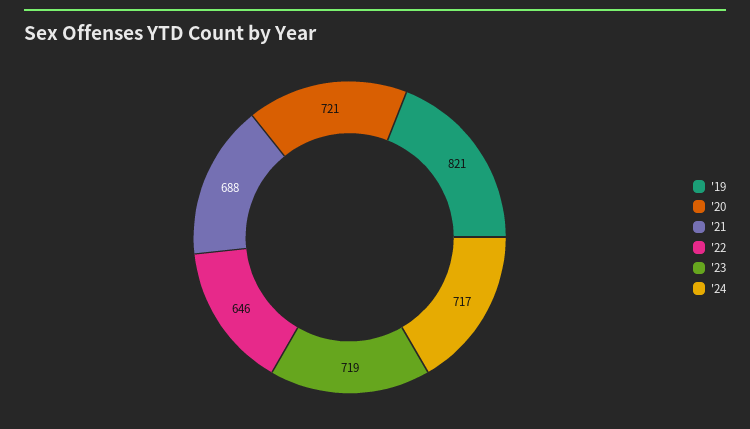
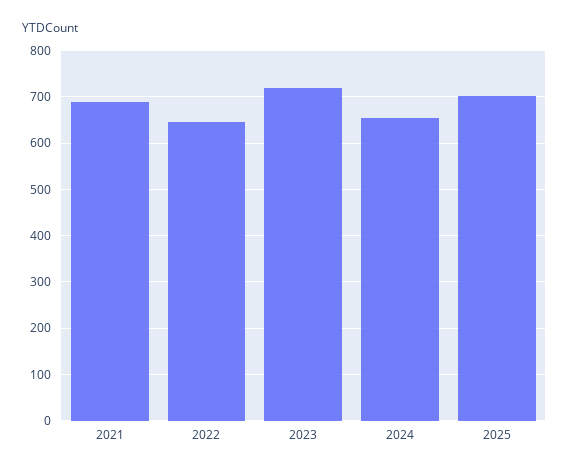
'19: 821 -> none
'20: 721 -> none
'24: 717 -> 660
2025: none -> 700

